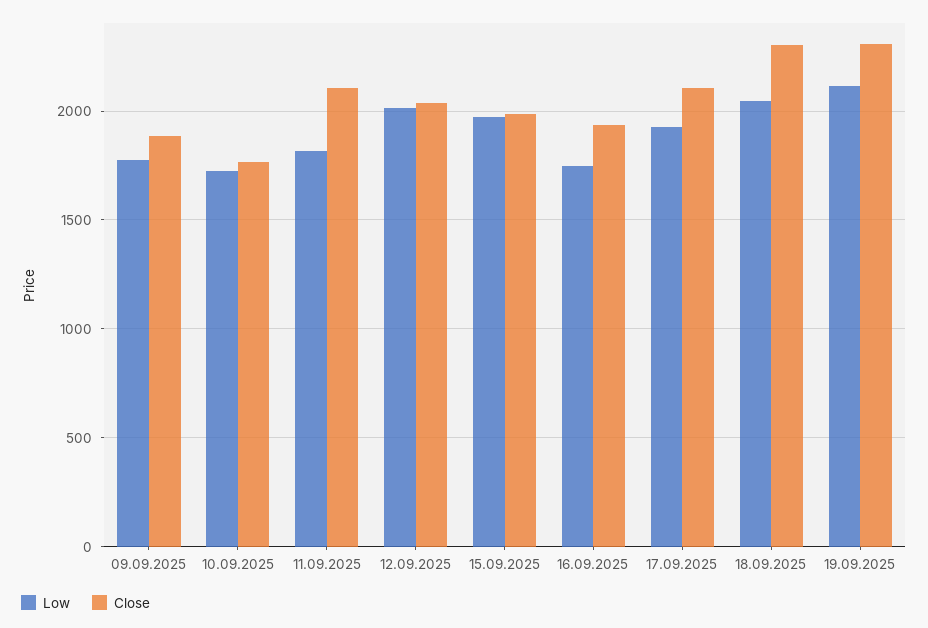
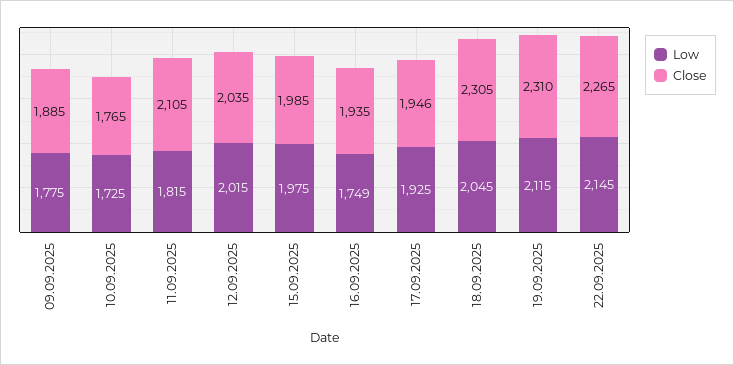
Close, 17.09.2025: 2100 -> 1946
Low, 22.09.2025: none -> 2145
Close, 22.09.2025: none -> 2265

